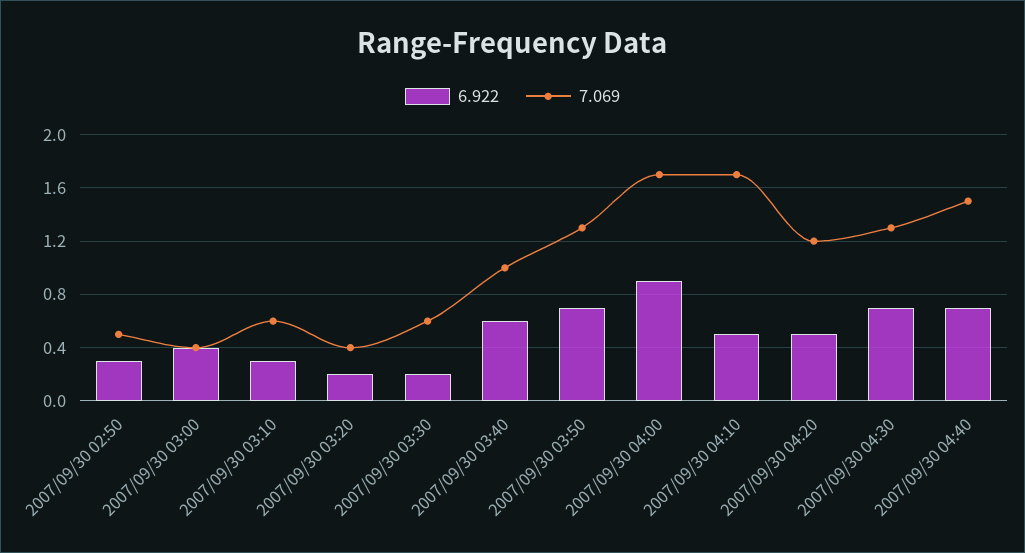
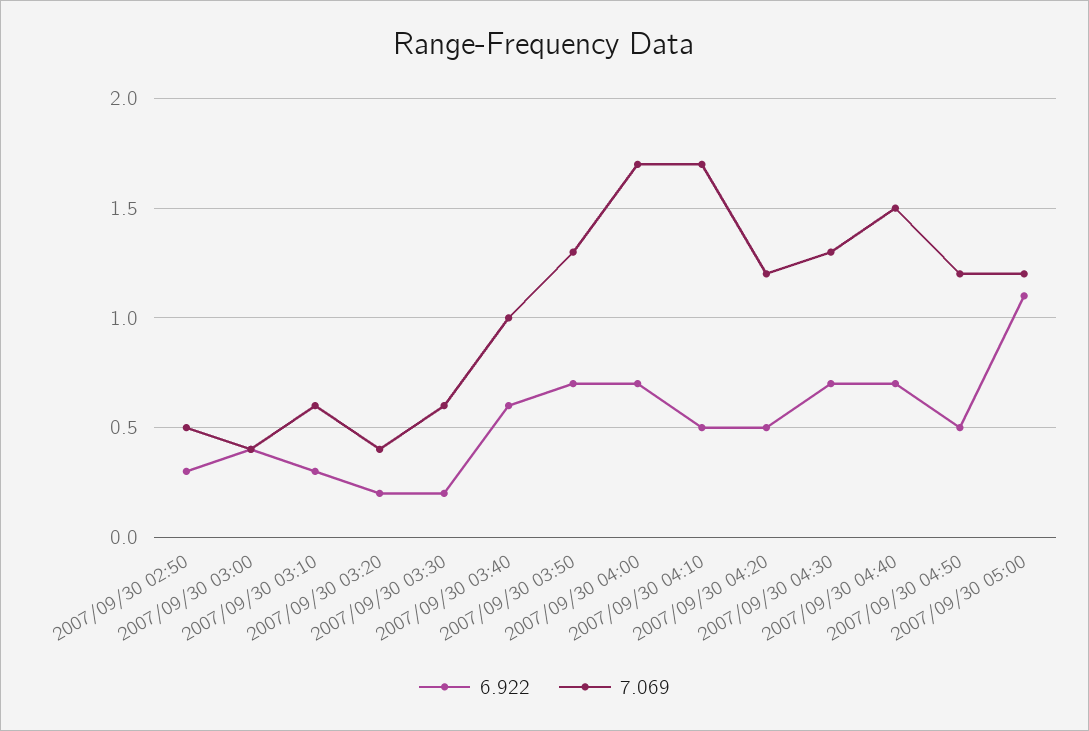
6.922, 2007/09/30 04:00: 0.9 -> 0.7
6.922, 2007/09/30 04:50: none -> 0.5
7.069, 2007/09/30 04:50: none -> 1.2
6.922, 2007/09/30 05:00: none -> 1.1
7.069, 2007/09/30 05:00: none -> 1.2

